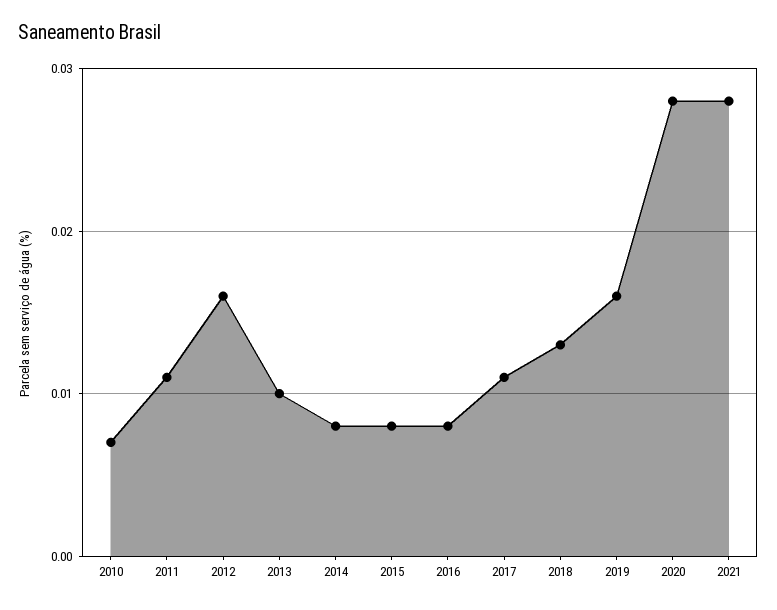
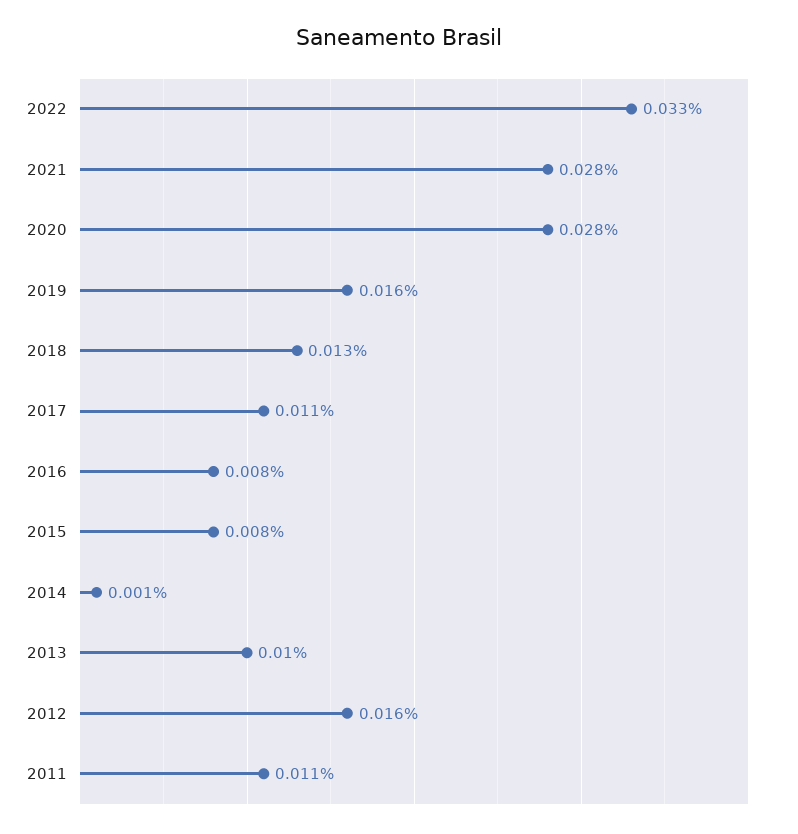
2010: 0.007 -> none
2014: 0.008 -> 0.001
2022: none -> 0.033

